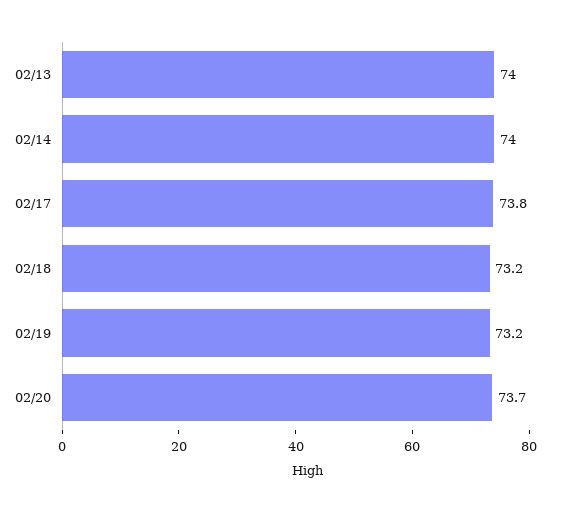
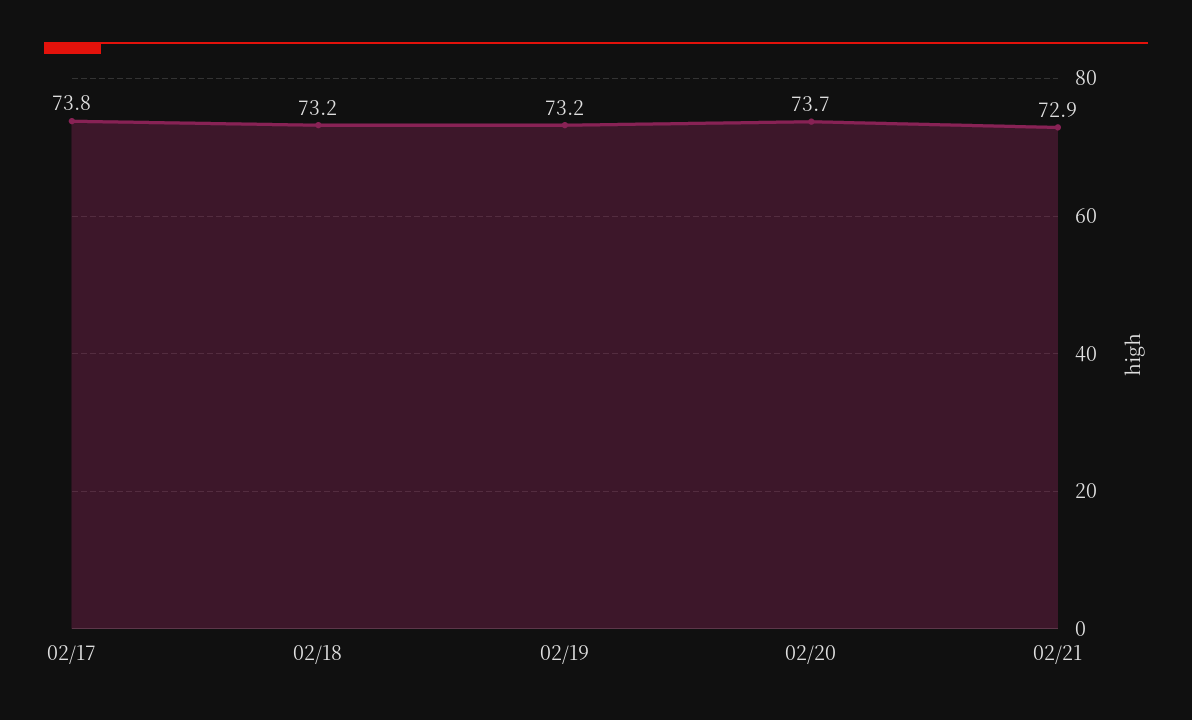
02/13: 74 -> none
02/14: 74 -> none
02/21: none -> 72.9

